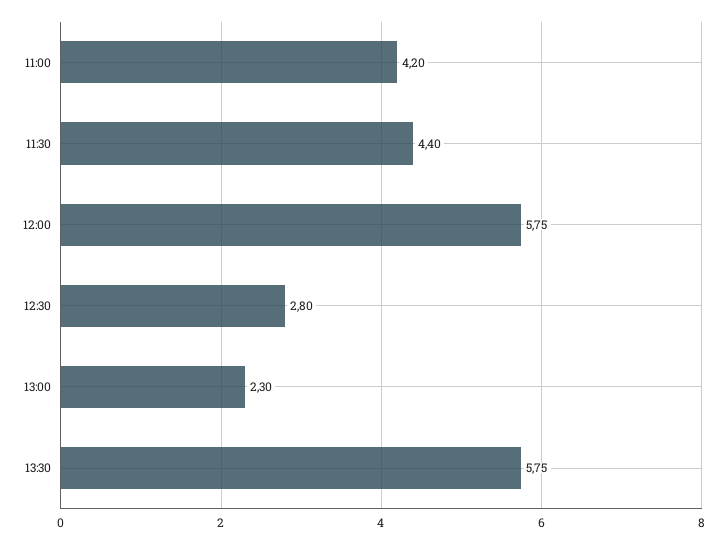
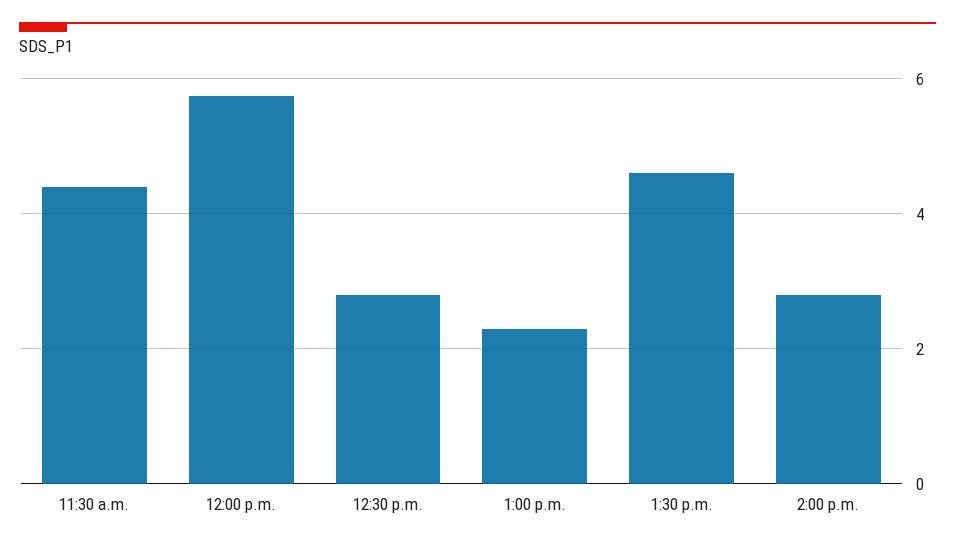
11:00: 4.2 -> none
13:30: 5.75 -> 4.6
2:00 p.m.: none -> 2.8

